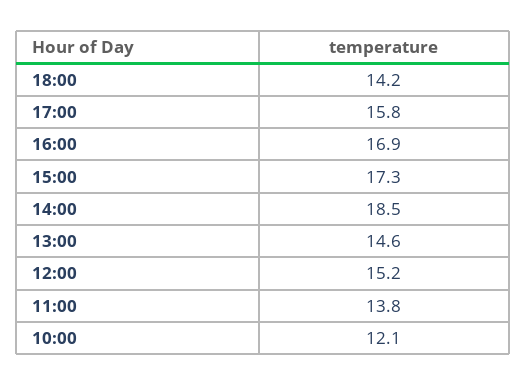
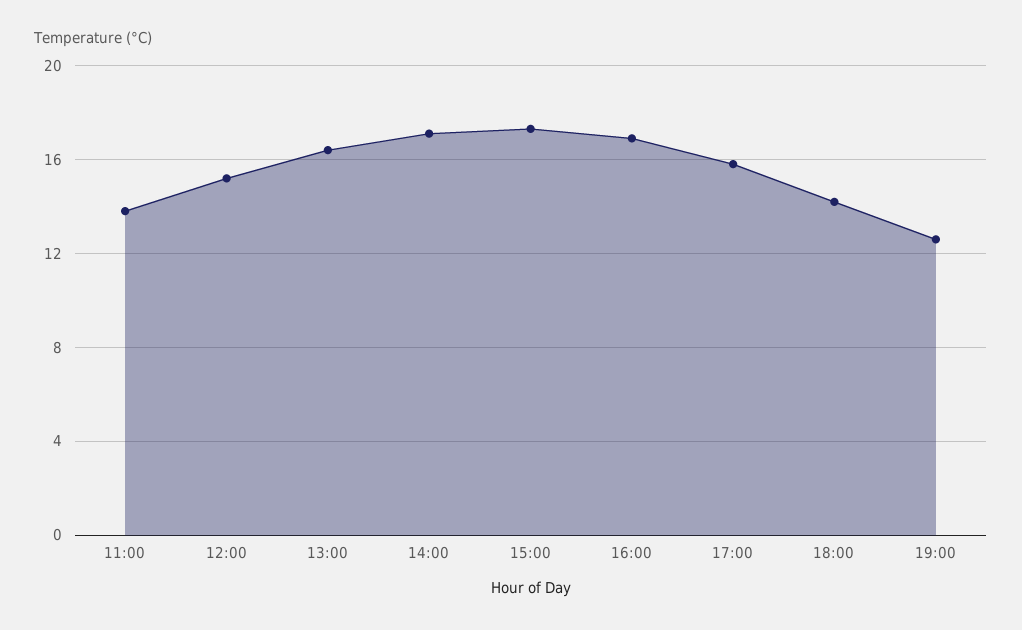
14:00: 18.5 -> 17
13:00: 14.6 -> 16.5
10:00: 12.1 -> none
19:00: none -> 12.5

